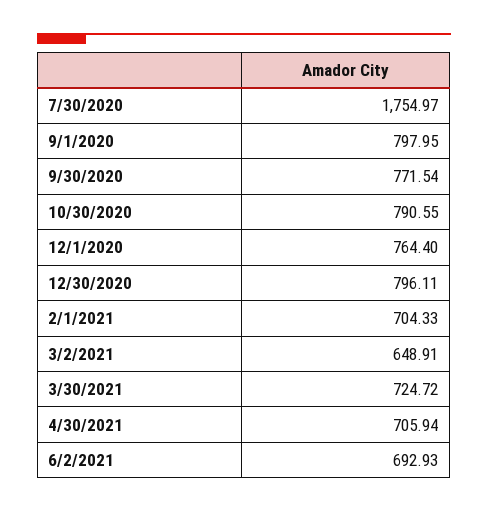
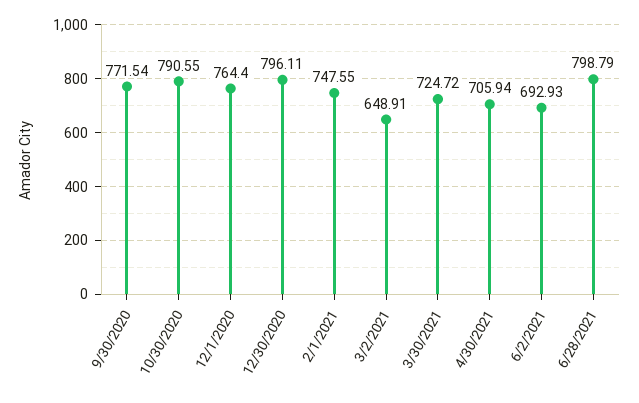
7/30/2020: 1754.97 -> none
9/1/2020: 797.95 -> none
2/1/2021: 704.33 -> 747.55
6/28/2021: none -> 798.79

